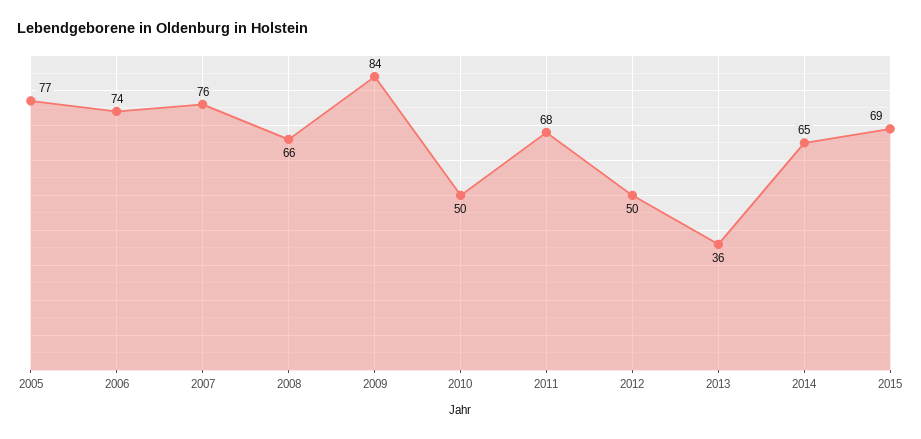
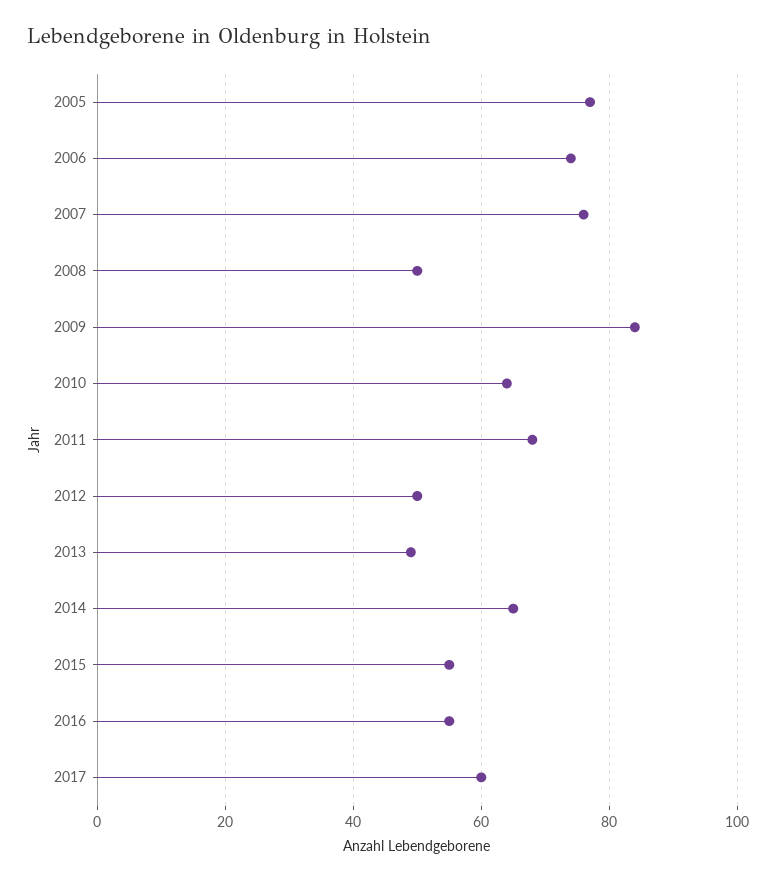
2008: 66 -> 50
2010: 50 -> 65
2013: 36 -> 50
2015: 69 -> 55
2016: none -> 55
2017: none -> 60

